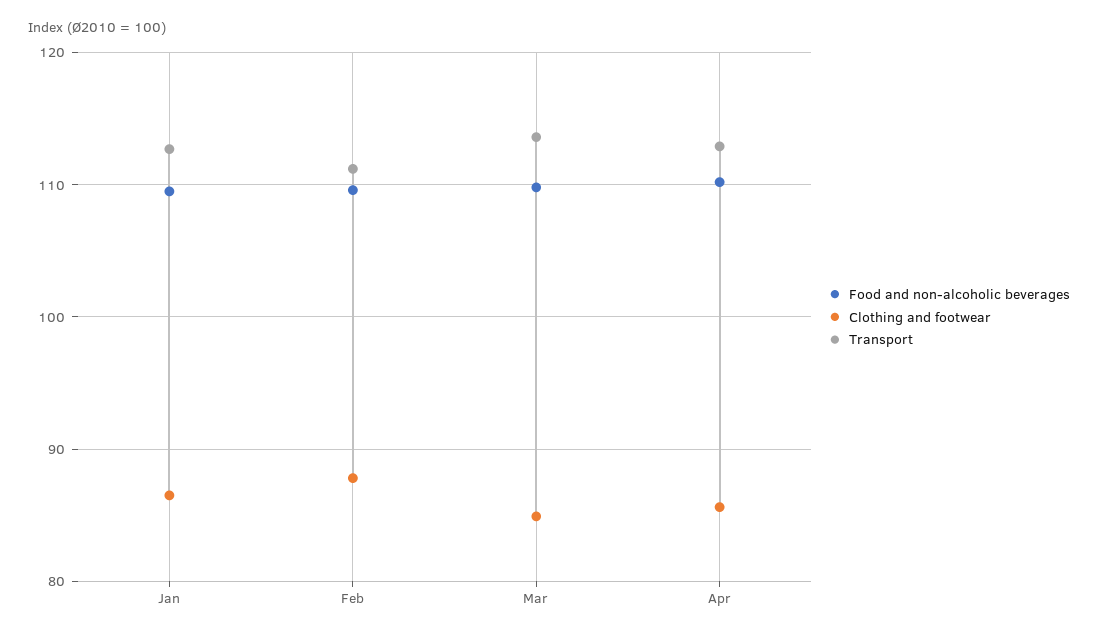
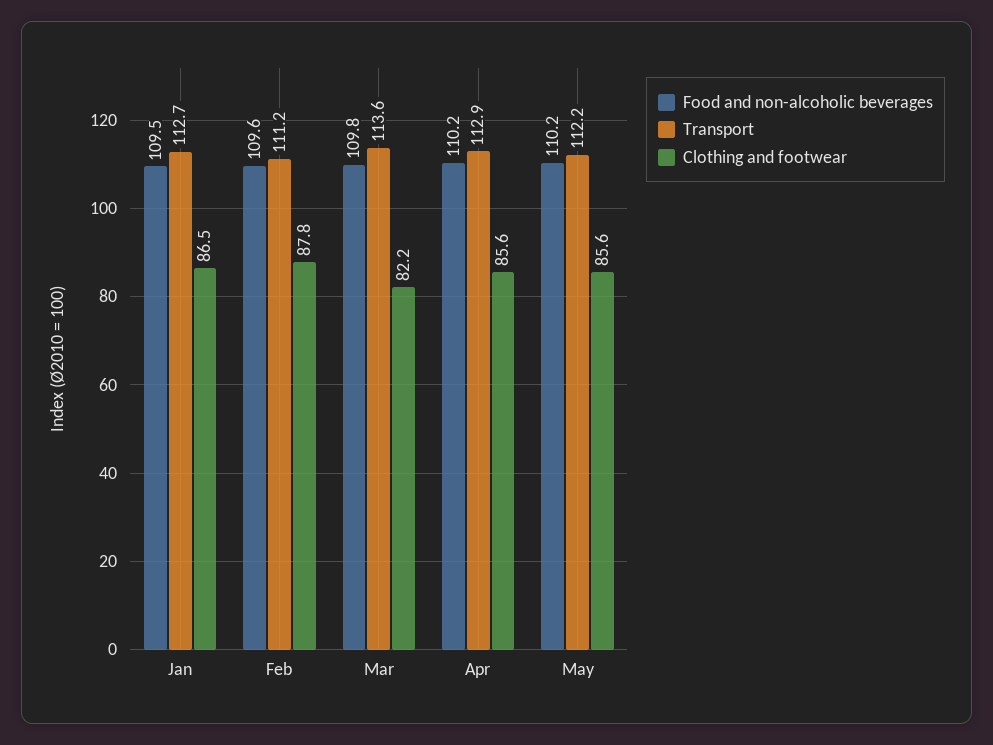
Clothing and footwear, Mar: 85 -> 82.2
Food and non-alcoholic beverages, May: none -> 110.2
Transport, May: none -> 112.2
Clothing and footwear, May: none -> 85.6

